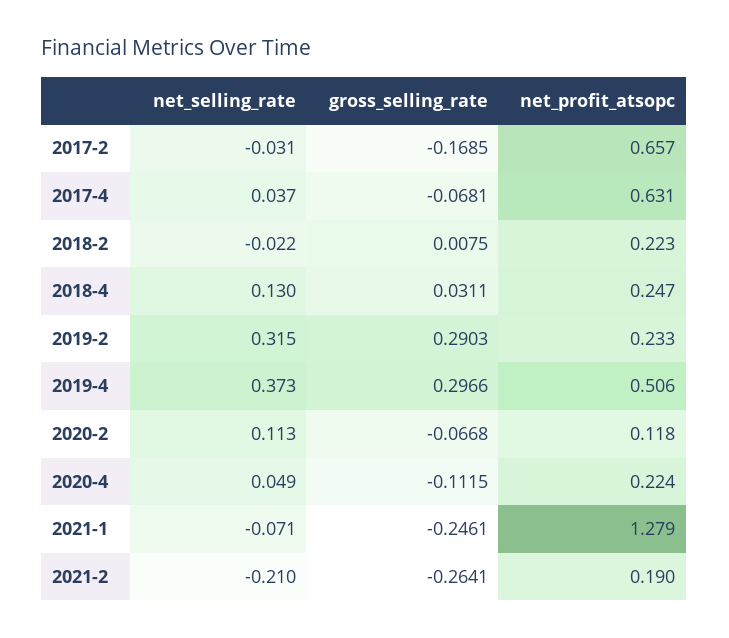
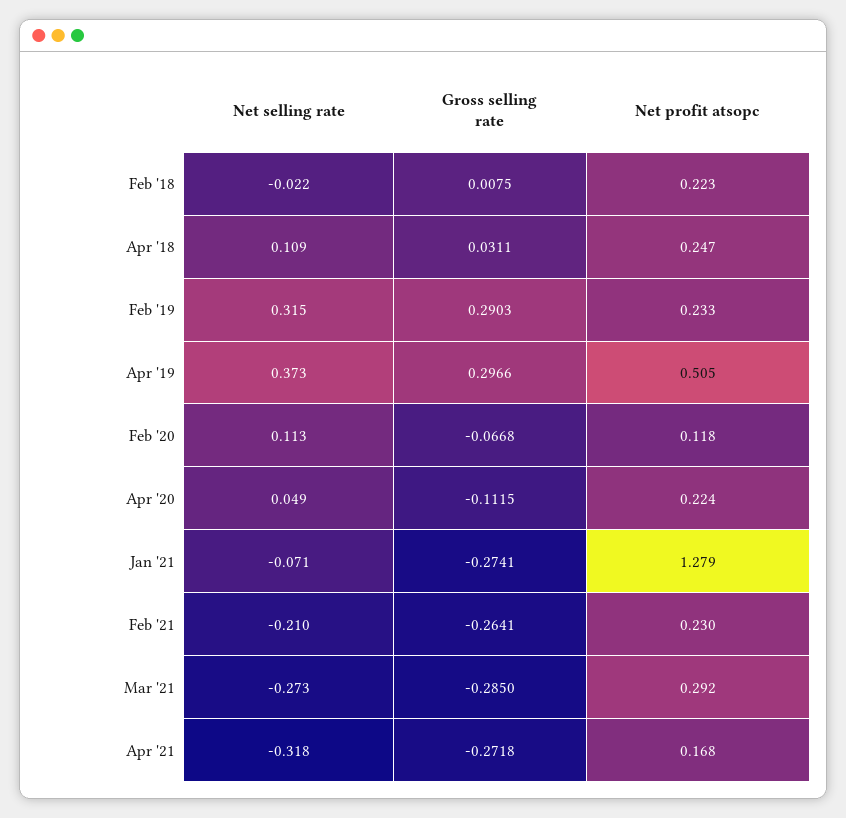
net_selling_rate, 2017-2: -0.031 -> none
gross_selling_rate, 2017-2: -0.1685 -> none
net_profit_atsopc, 2017-2: 0.657 -> none
net_selling_rate, 2017-4: 0.037 -> none
gross_selling_rate, 2017-4: -0.0681 -> none
net_profit_atsopc, 2017-4: 0.631 -> none
net_selling_rate, 2018-4: 0.13 -> 0.109
net_profit_atsopc, 2019-4: 0.506 -> 0.505
gross_selling_rate, 2021-1: -0.2461 -> -0.2741
net_profit_atsopc, 2021-2: 0.19 -> 0.23
net_selling_rate, Mar '21: none -> -0.273
gross_selling_rate, Mar '21: none -> -0.285
net_profit_atsopc, Mar '21: none -> 0.292
net_selling_rate, Apr '21: none -> -0.318
gross_selling_rate, Apr '21: none -> -0.2718
net_profit_atsopc, Apr '21: none -> 0.168

